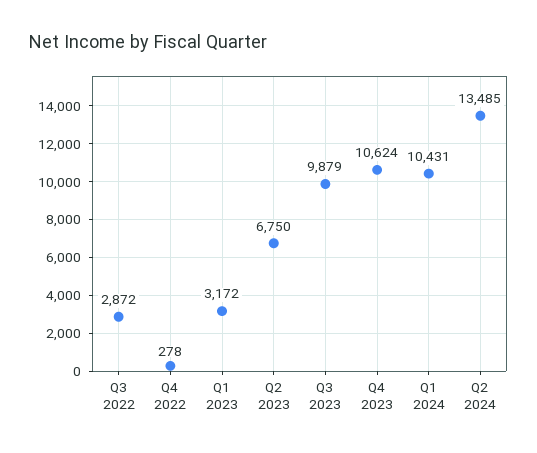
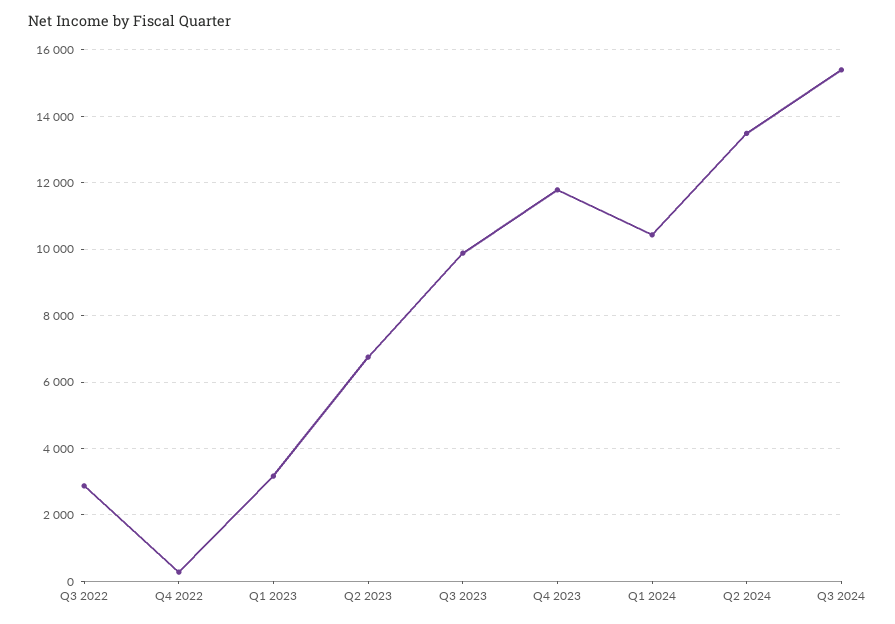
Q4 2023: 10624 -> 11800
Q3 2024: none -> 15400

